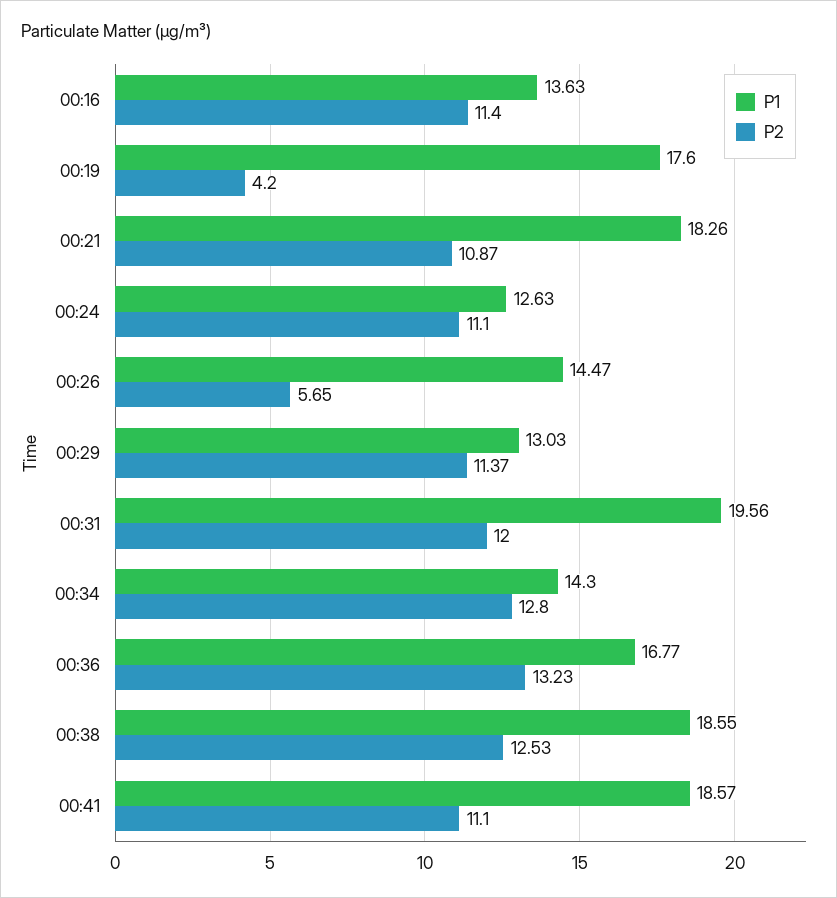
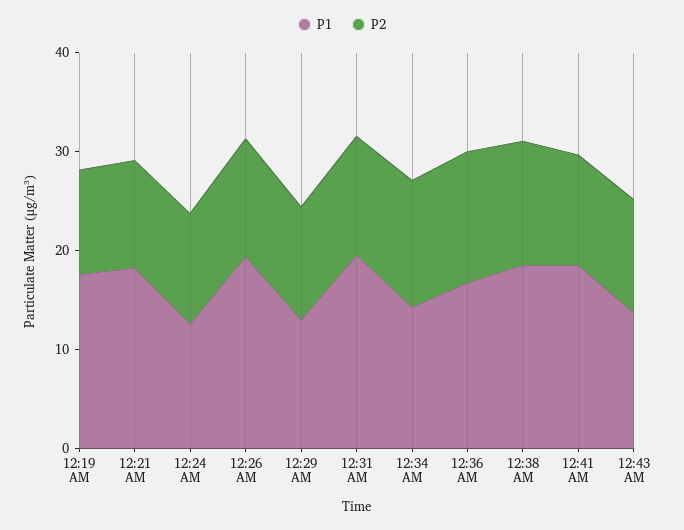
P1, 00:16: 13.63 -> none
P2, 00:16: 11.4 -> none
P2, 00:19: 4.2 -> 10
P1, 00:26: 14.47 -> 20
P2, 00:26: 5.65 -> 12
P1, 12:43 AM: none -> 14
P2, 12:43 AM: none -> 12

